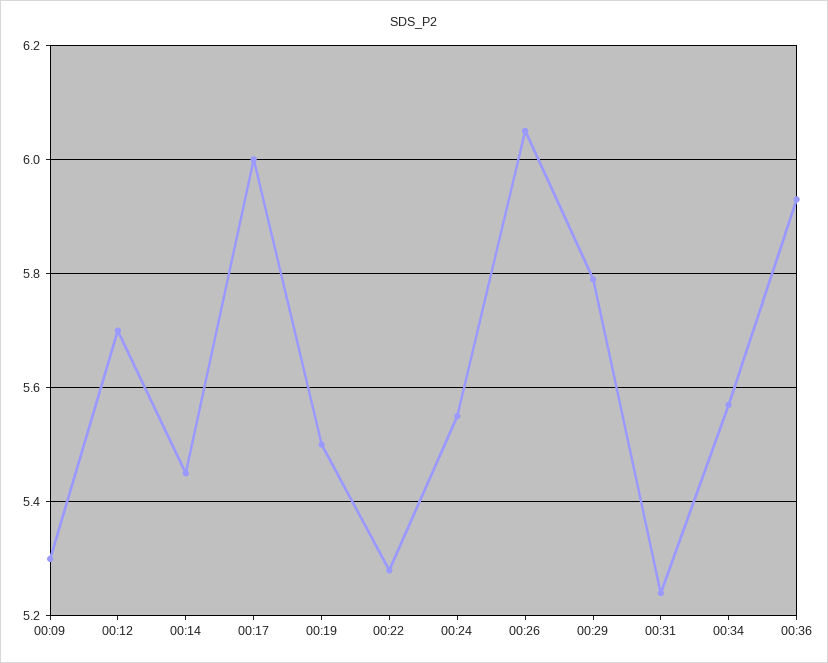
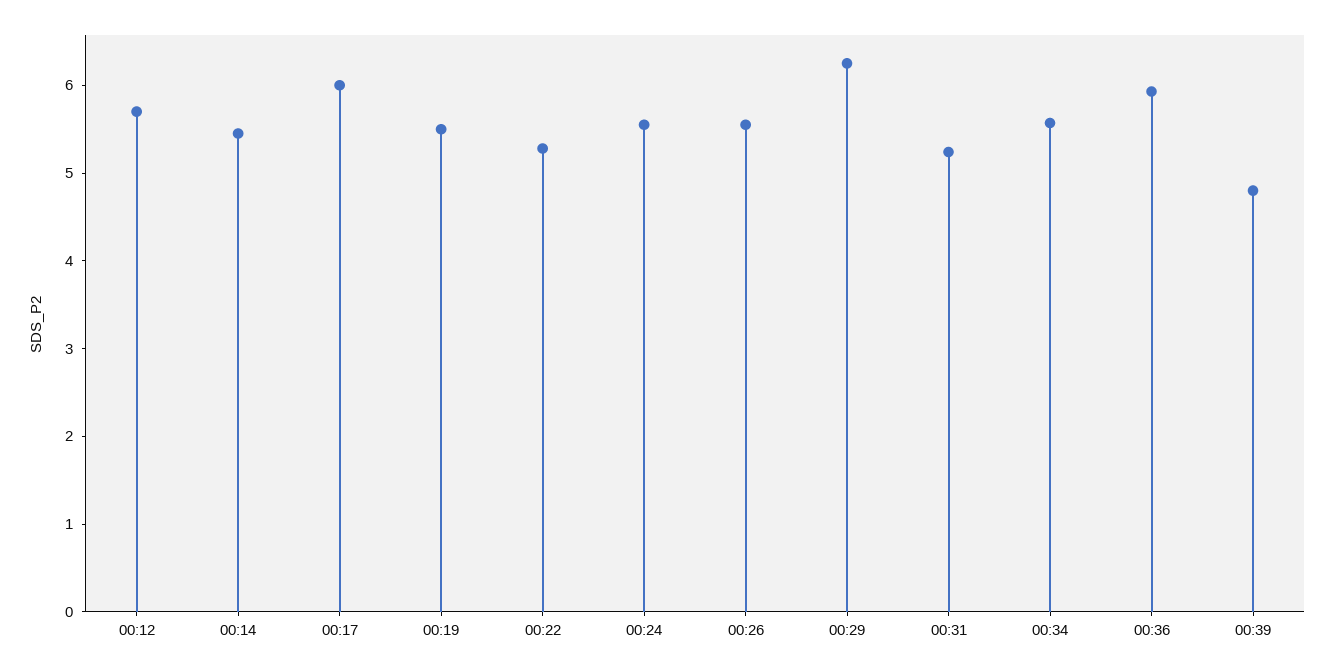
00:09: 5.3 -> none
00:26: 6.05 -> 5.6
00:29: 5.8 -> 6.2
00:39: none -> 4.8

